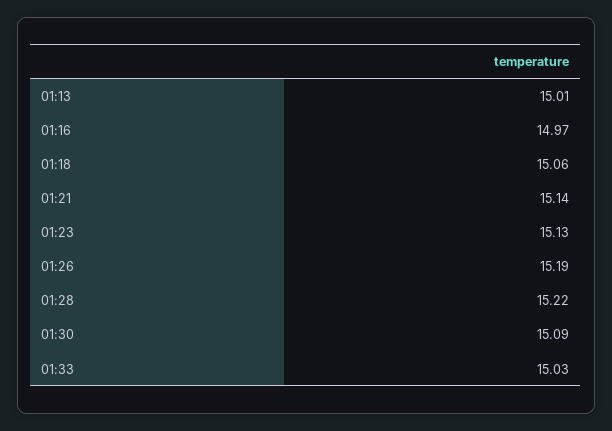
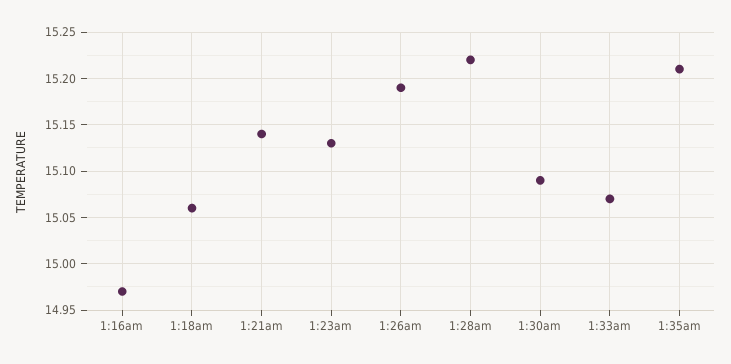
01:13: 15.01 -> none
01:33: 15.03 -> 15.07
1:35am: none -> 15.21

